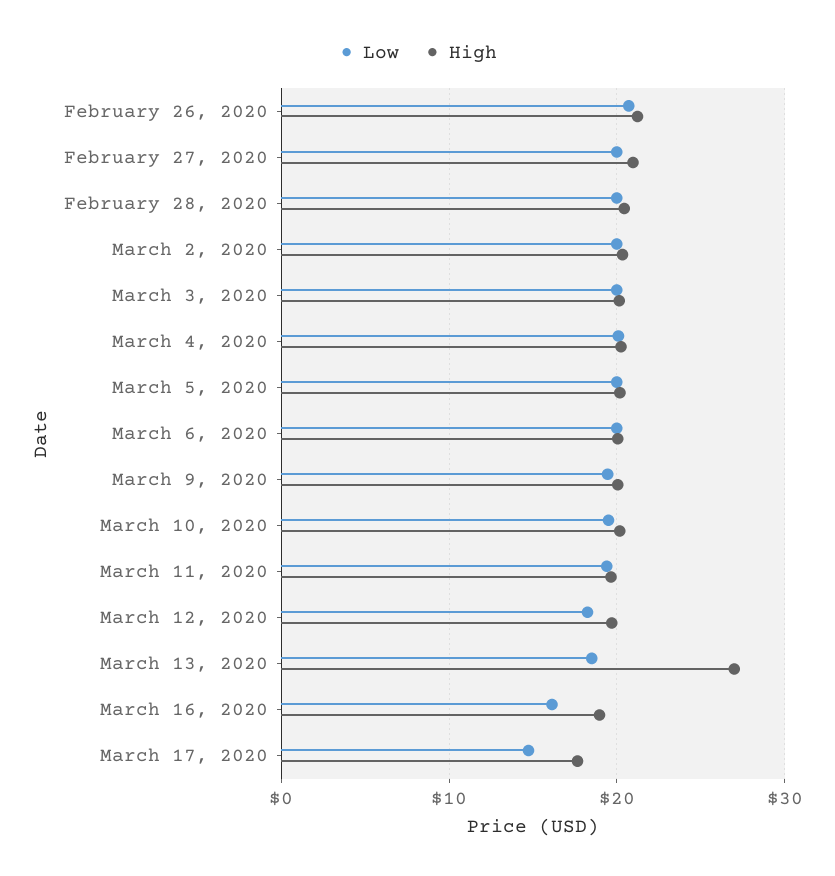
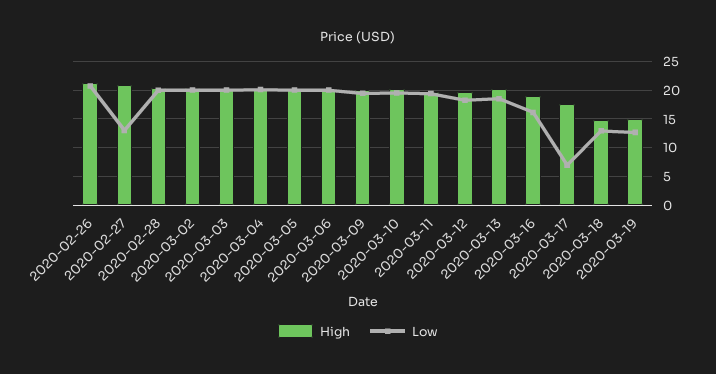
Low, February 27, 2020: 20 -> 12.5
High, March 13, 2020: 27 -> 20
Low, March 17, 2020: 15 -> 7.5
High, 2020-03-18: none -> 15
Low, 2020-03-18: none -> 12.5
High, 2020-03-19: none -> 15
Low, 2020-03-19: none -> 12.5

